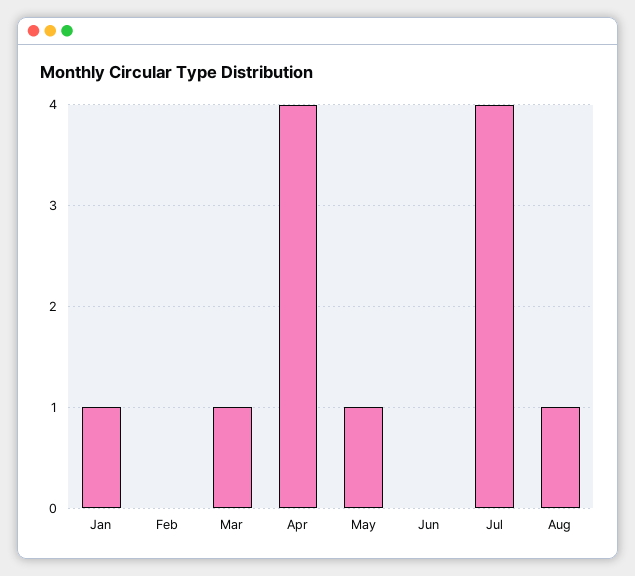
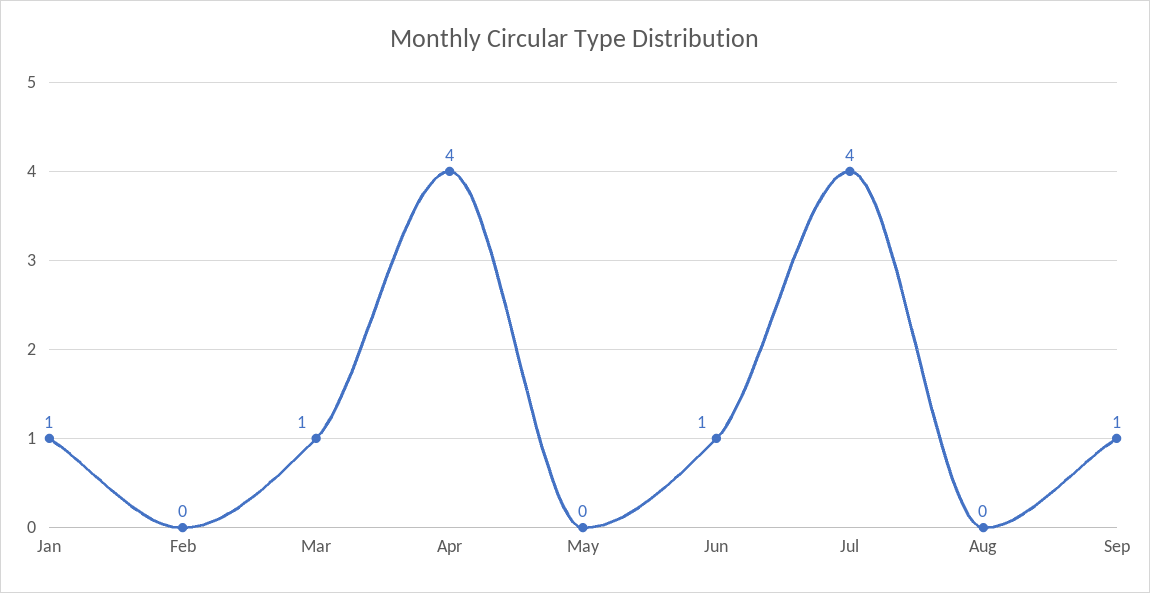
May: 1 -> 0
Jun: 0 -> 1
Aug: 1 -> 0
Sep: none -> 1

